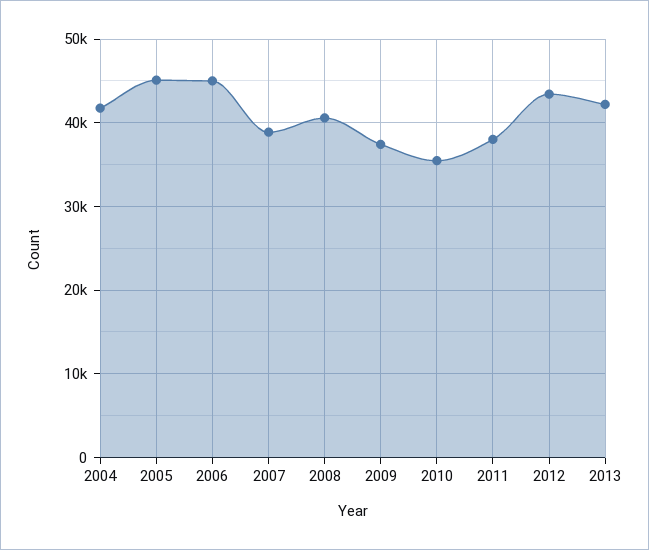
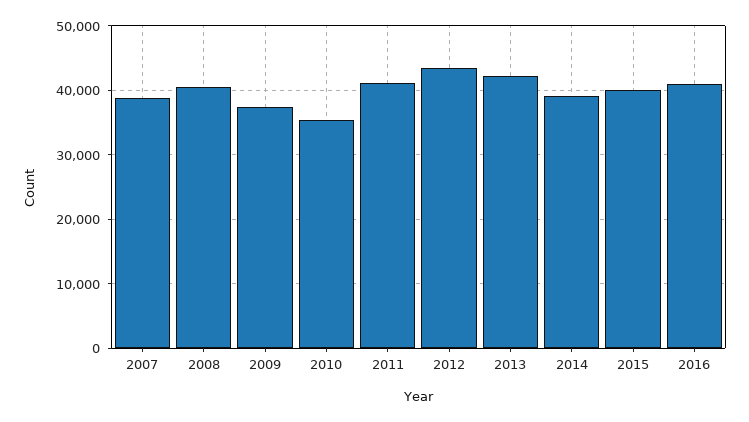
2004: 42000 -> none
2005: 45000 -> none
2006: 45000 -> none
2011: 38000 -> 41000
2014: none -> 39000
2015: none -> 40000
2016: none -> 41000

